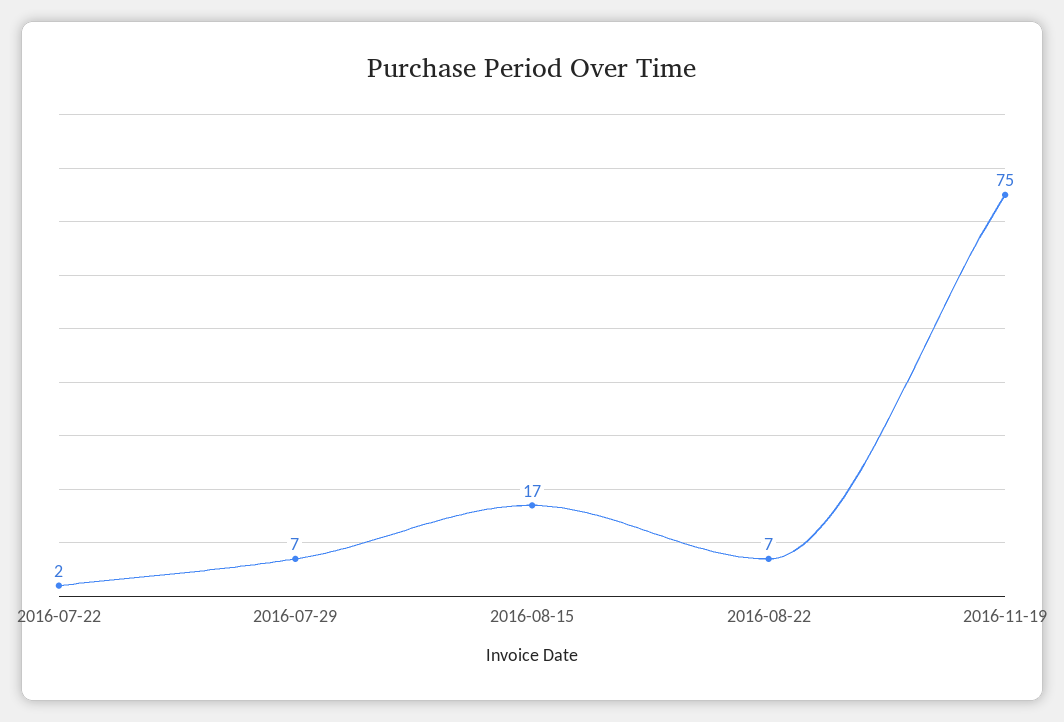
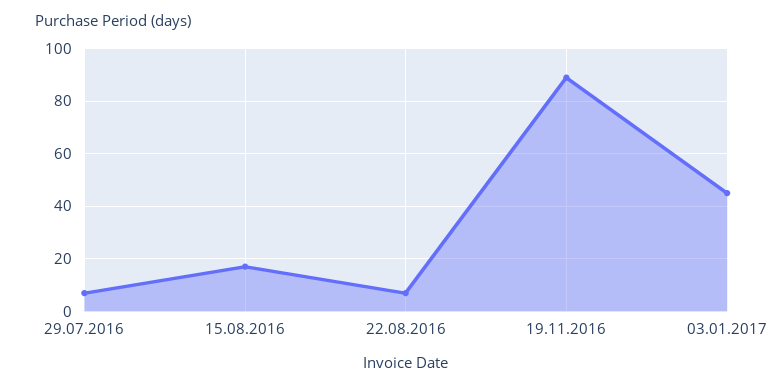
2016-07-22: 2 -> none
2016-11-19: 75 -> 90
03.01.2017: none -> 45

